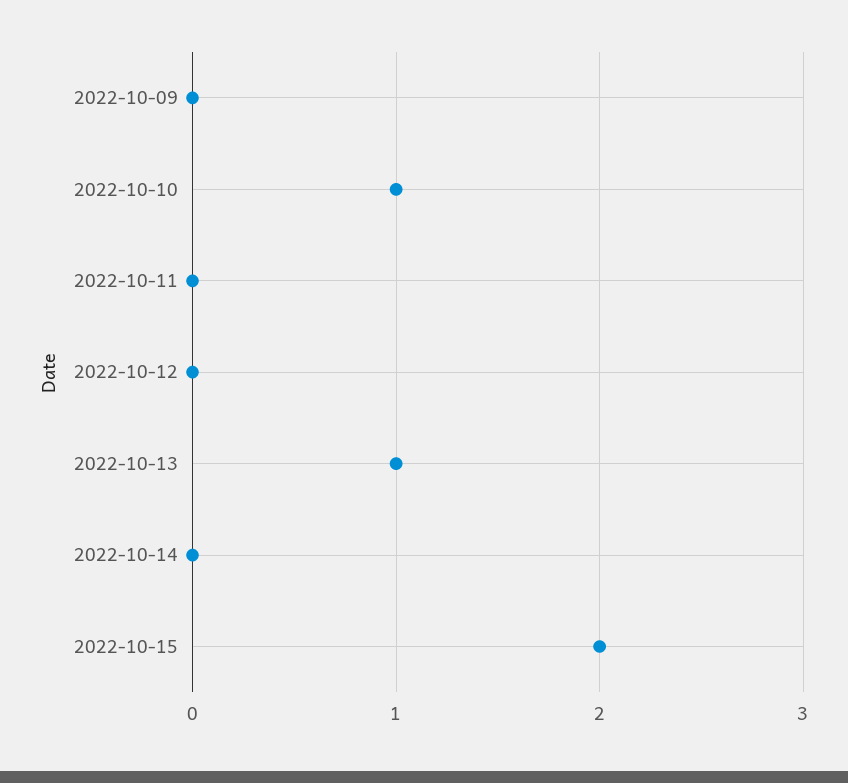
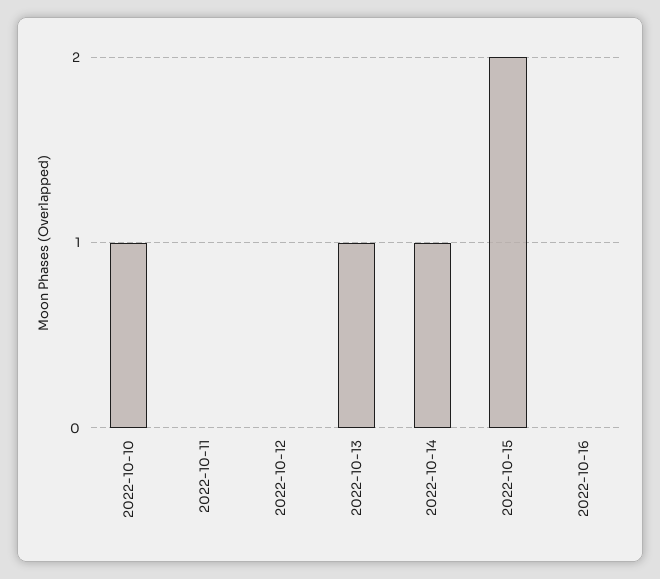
2022-10-09: 0 -> none
2022-10-14: 0 -> 1
2022-10-16: none -> 0

